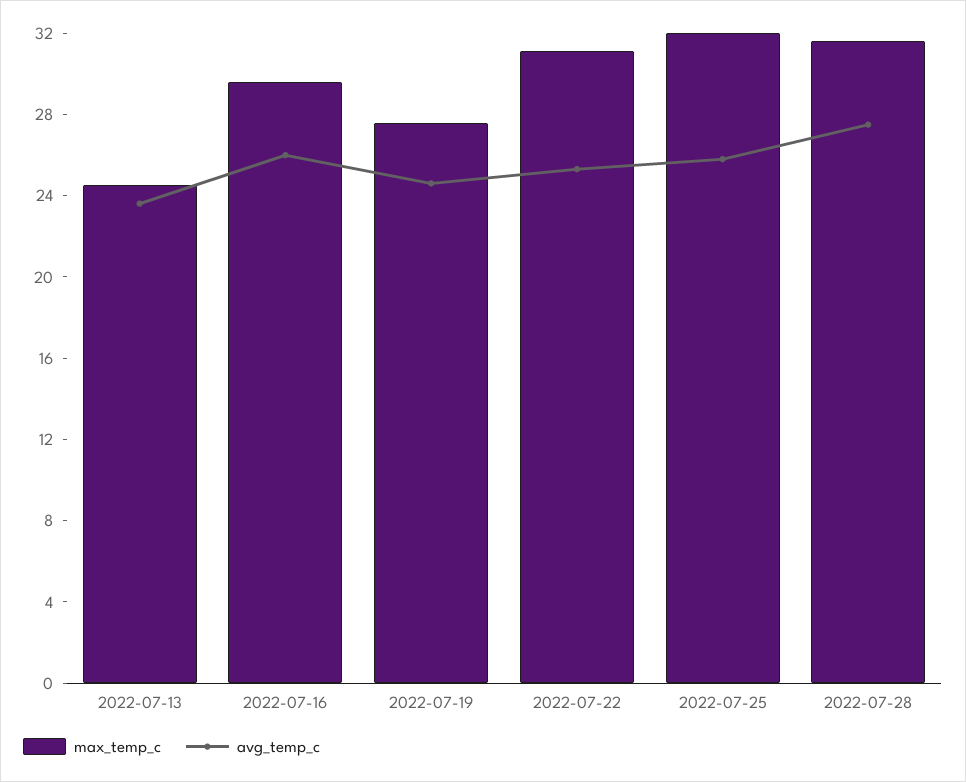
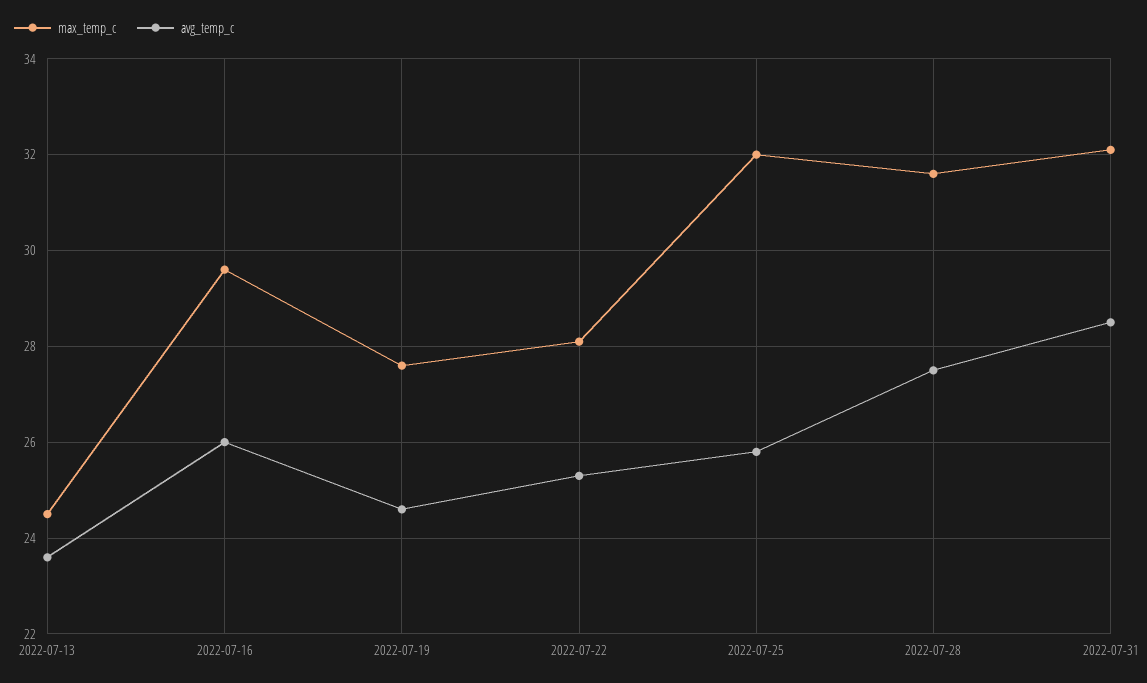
max_temp_c, 2022-07-22: 31 -> 28
max_temp_c, 2022-07-31: none -> 32
avg_temp_c, 2022-07-31: none -> 28.5

